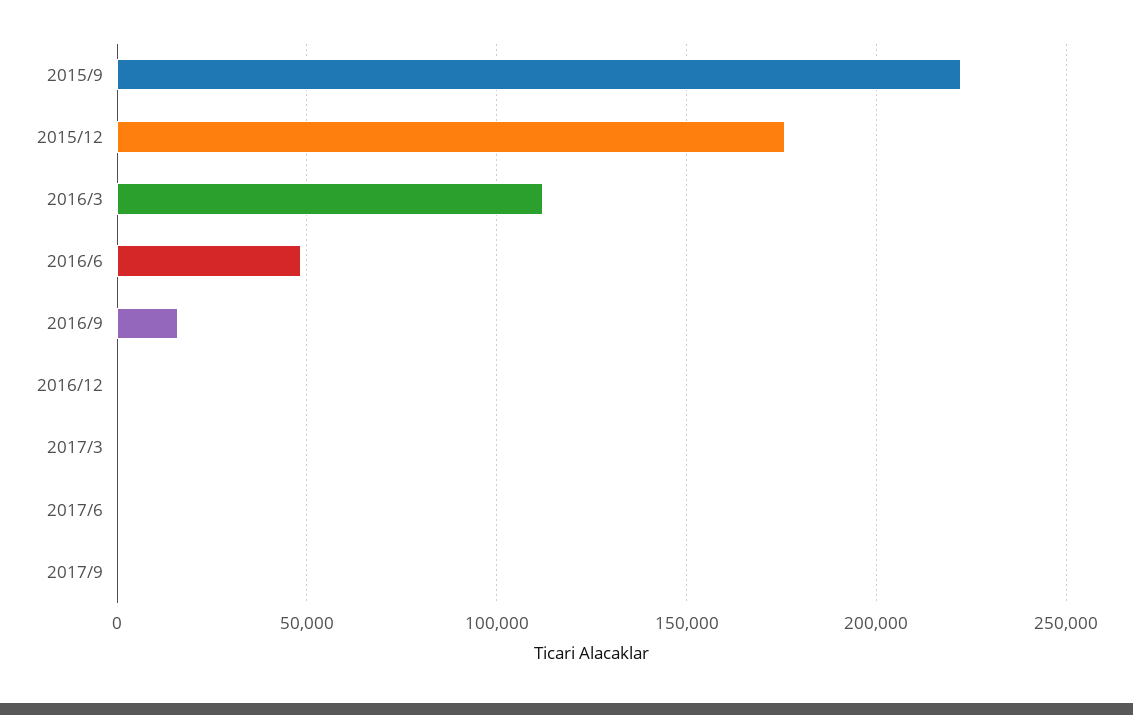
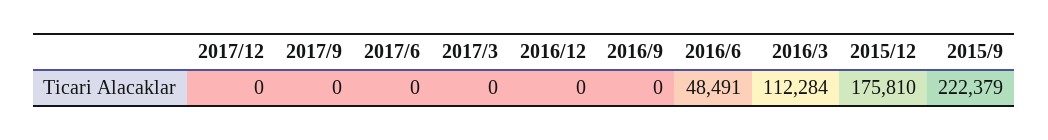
2016/9: 15000 -> 0
2017/12: none -> 0

